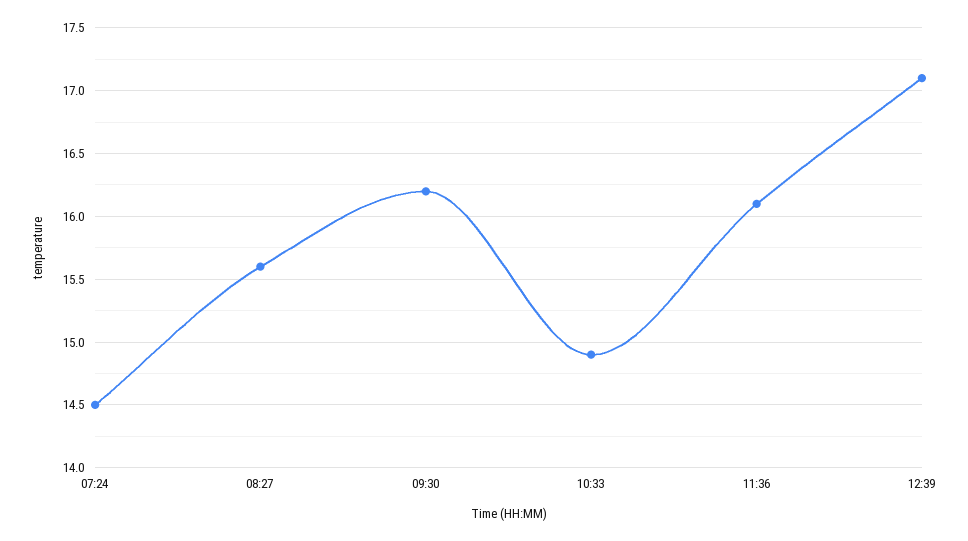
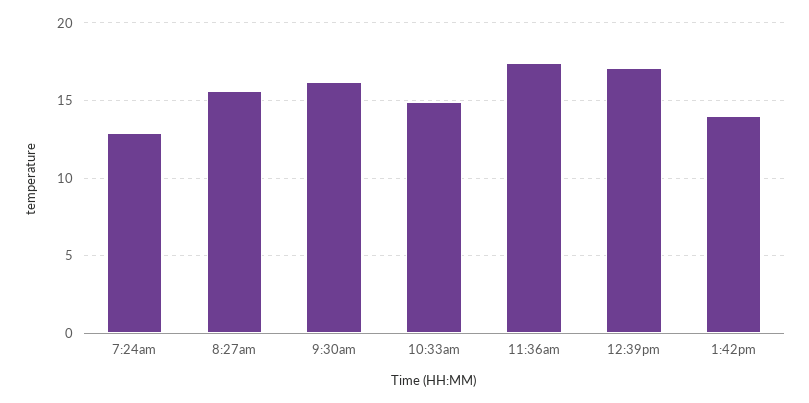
07:24: 14.5 -> 13
11:36: 16.1 -> 17.5
1:42pm: none -> 14

